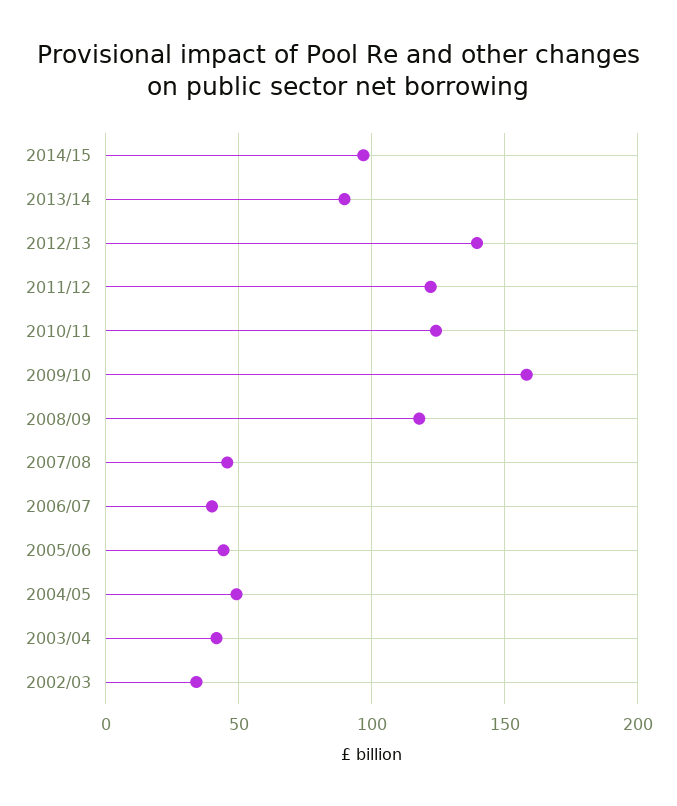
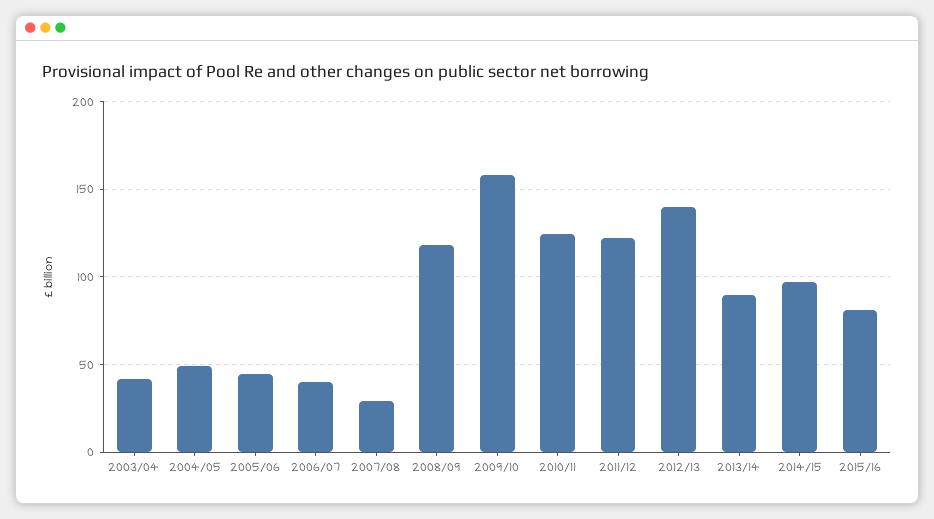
2007/08: 45 -> 30
2002/03: 35 -> none
2015/16: none -> 80

